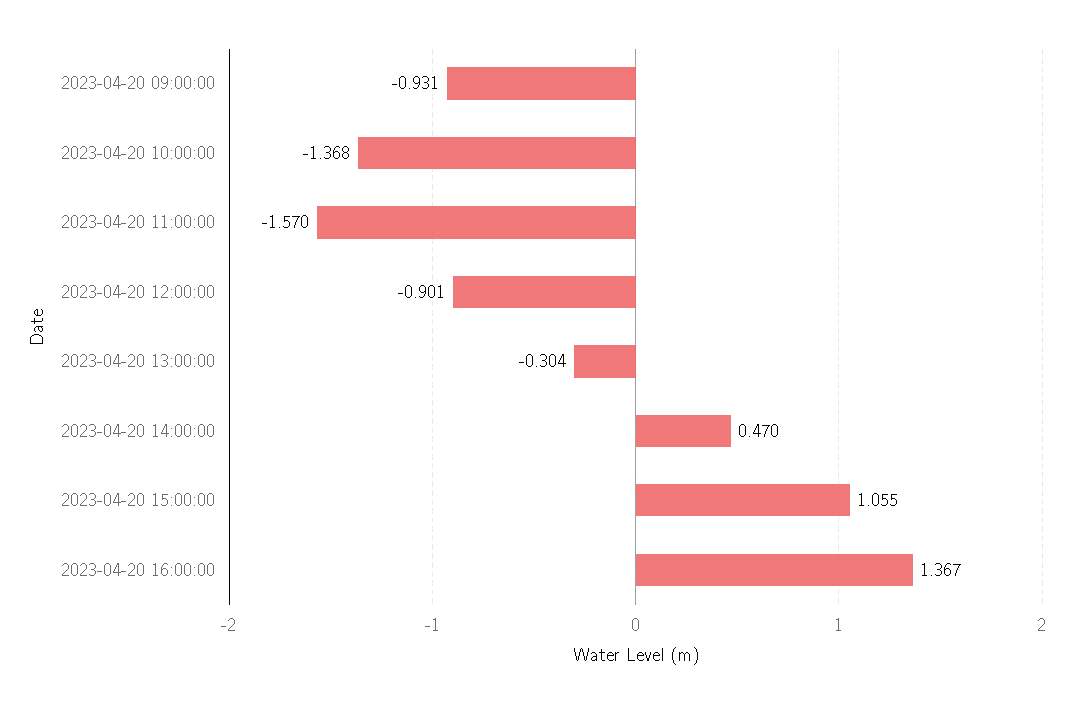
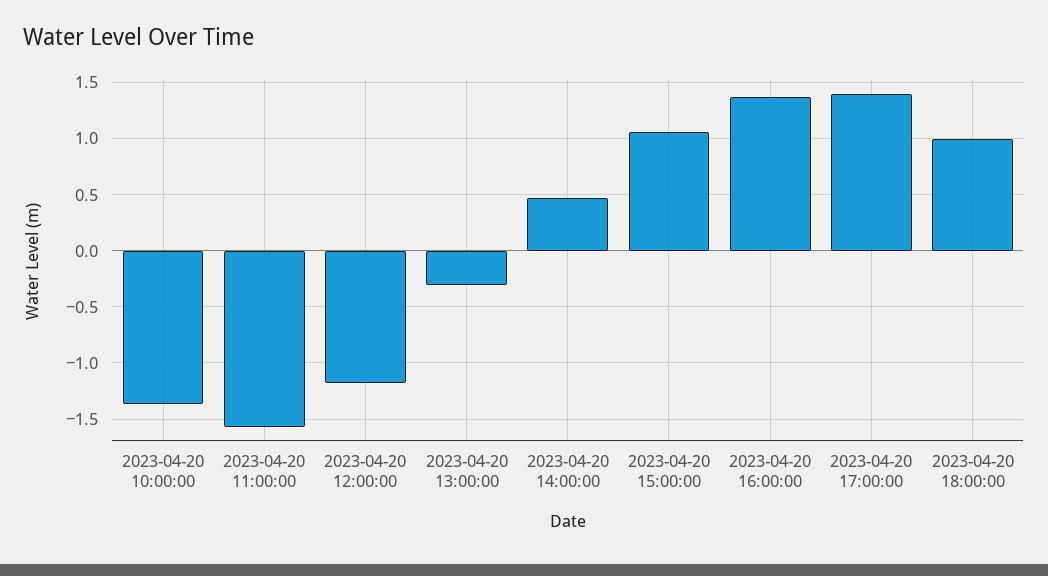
2023-04-20 09:00:00: -0.931 -> none
2023-04-20 12:00:00: -0.901 -> -1.2
2023-04-20 17:00:00: none -> 1.4
2023-04-20 18:00:00: none -> 1

